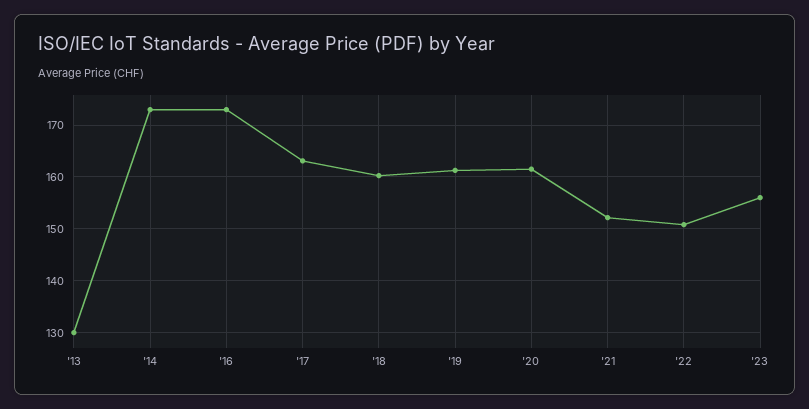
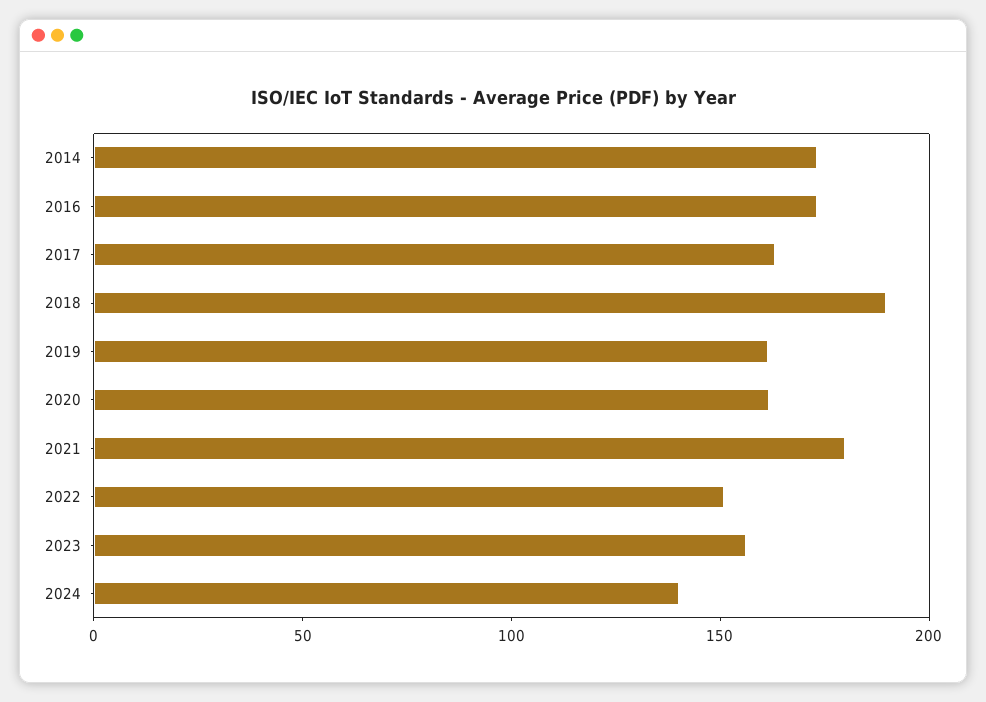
'13: 130 -> none
'18: 160 -> 190
'21: 152 -> 180
2024: none -> 140

